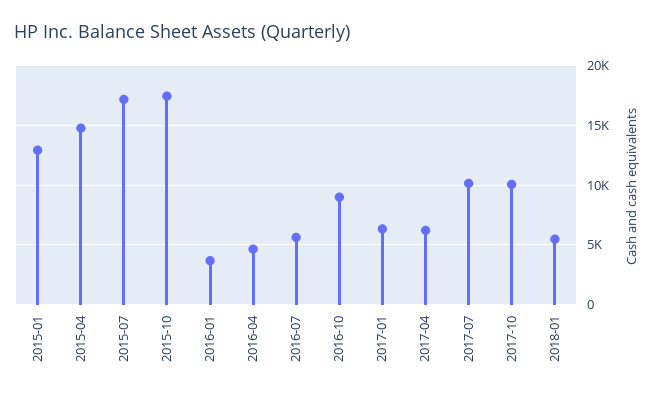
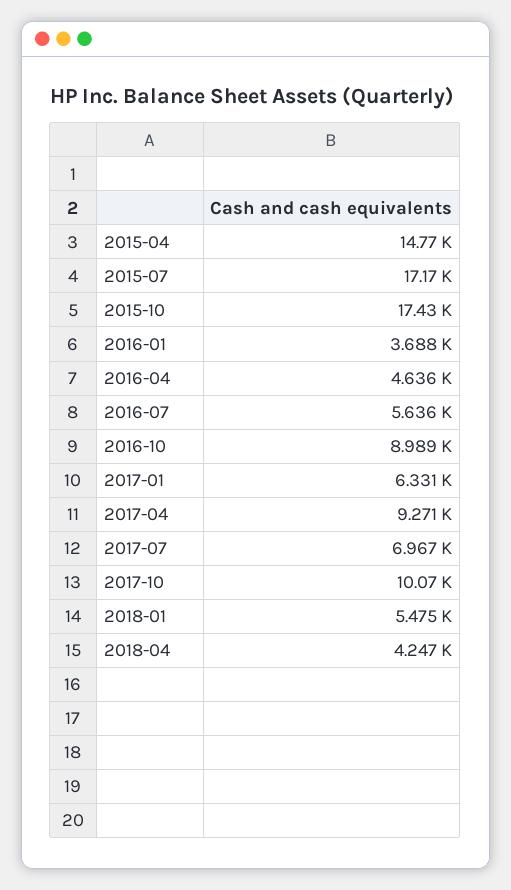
2015-01: 13000 -> none
2017-04: 6000 -> 9271
2017-07: 10000 -> 6967
2018-04: none -> 4247

